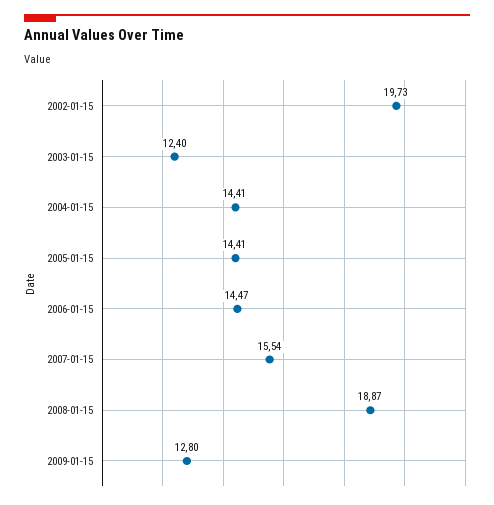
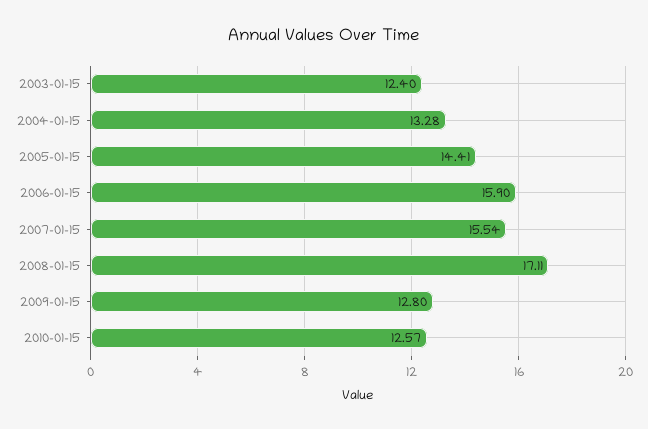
2002-01-15: 19.73 -> none
2004-01-15: 14.41 -> 13.28
2006-01-15: 14.47 -> 15.9
2008-01-15: 18.87 -> 17.11
2010-01-15: none -> 12.57

